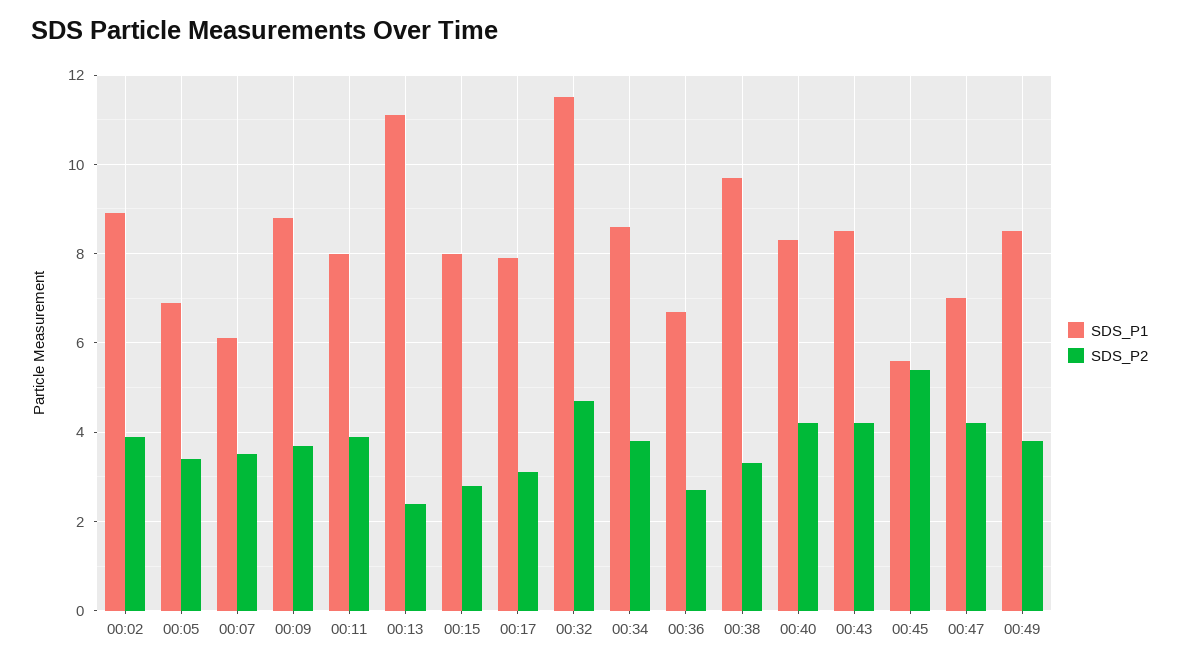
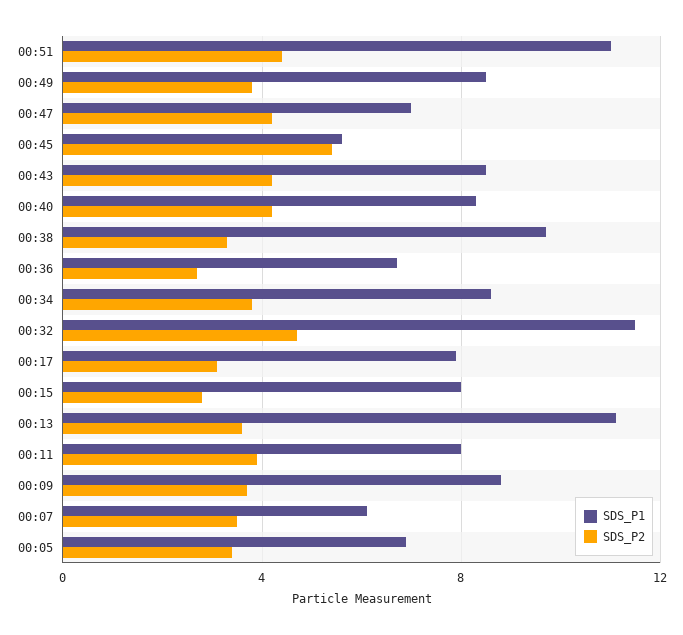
SDS_P1, 00:02: 9 -> none
SDS_P2, 00:02: 4 -> none
SDS_P2, 00:13: 2.5 -> 3.5
SDS_P1, 00:51: none -> 11
SDS_P2, 00:51: none -> 4.5

